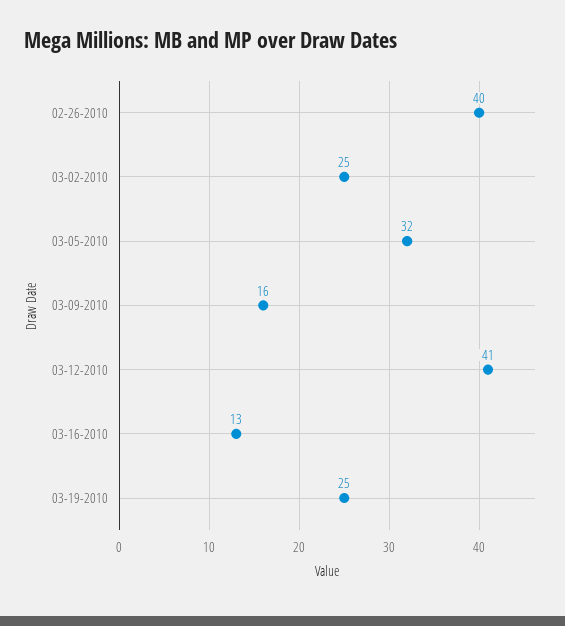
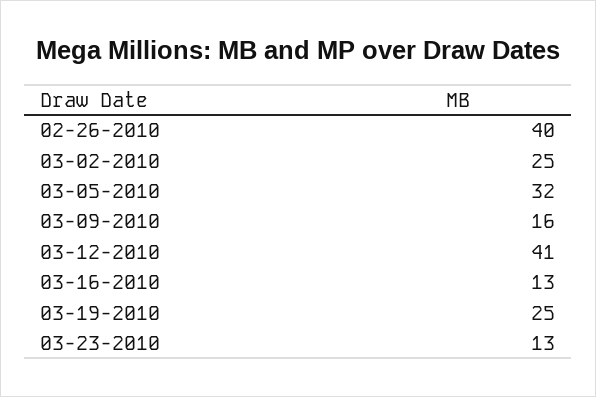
03-23-2010: none -> 13

